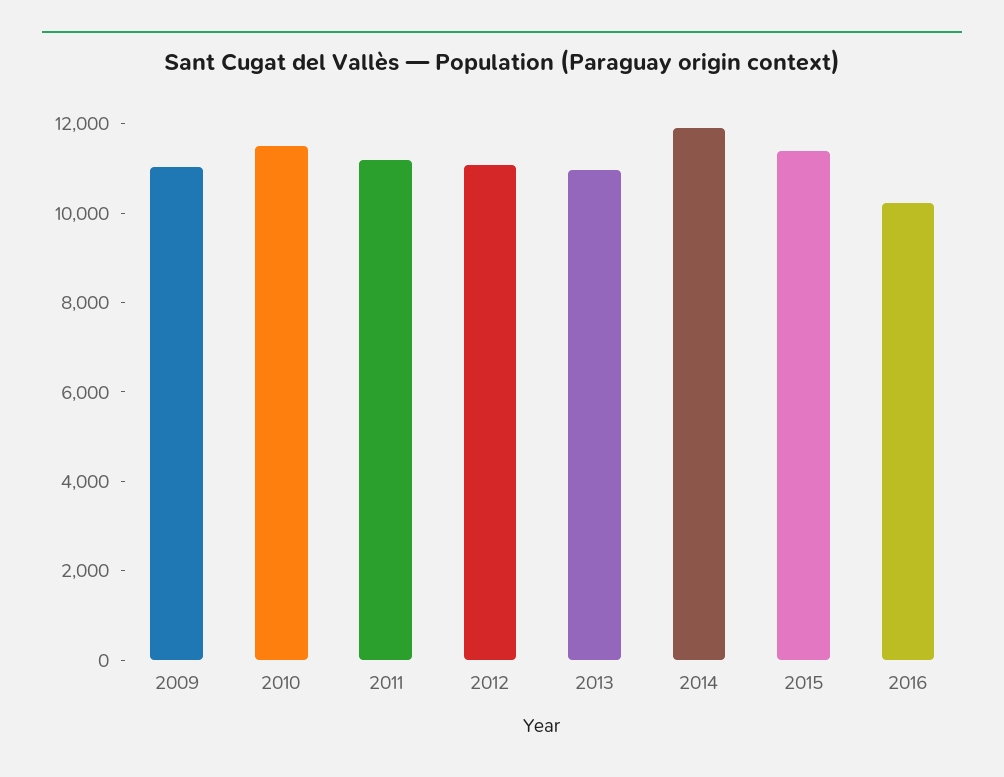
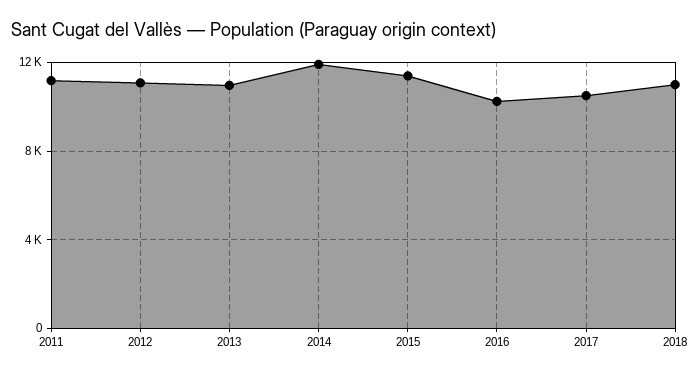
2009: 11000 -> none
2010: 11500 -> none
2017: none -> 10500
2018: none -> 11000

